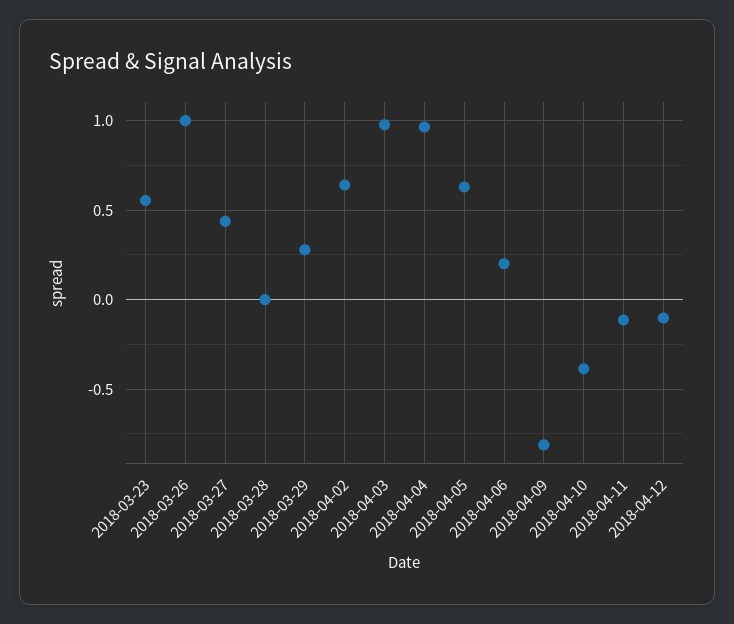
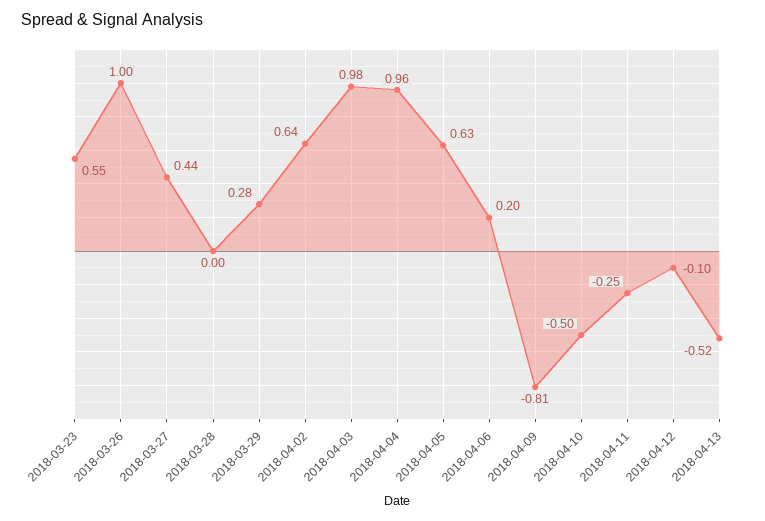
2018-04-10: -0.4 -> -0.5
2018-04-11: -0.1 -> -0.25
2018-04-13: none -> -0.52

